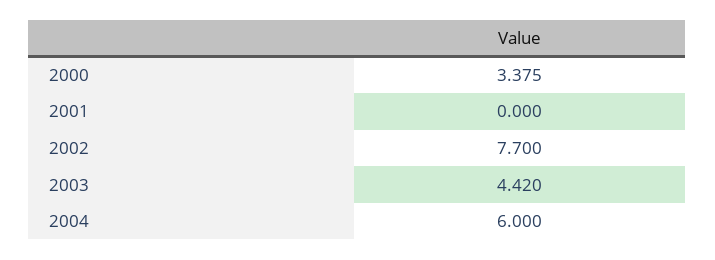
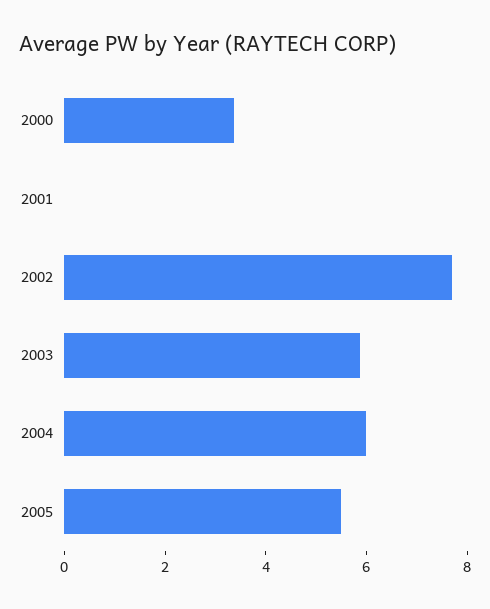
2003: 4.42 -> 6
2005: none -> 5.5

